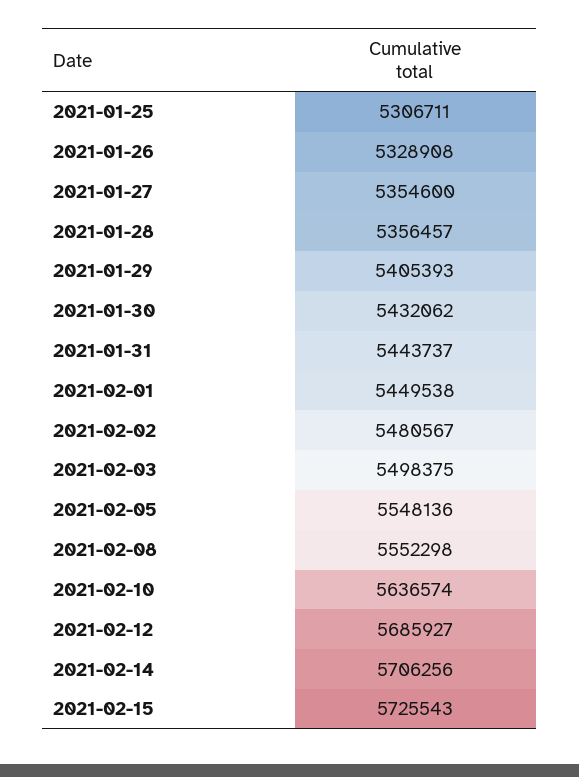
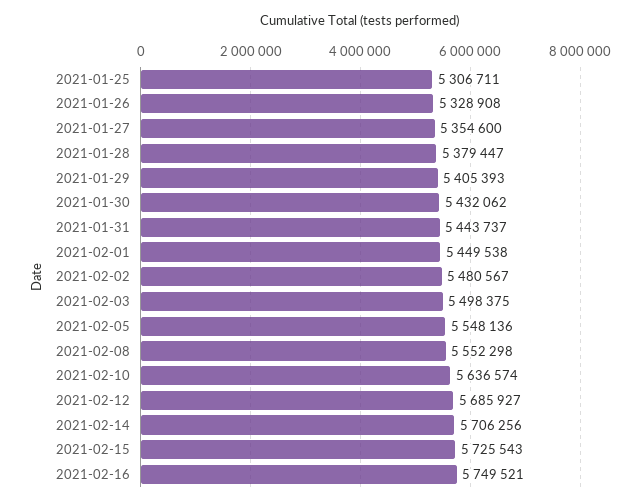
2021-01-28: 5356457 -> 5379447
2021-02-16: none -> 5749521

